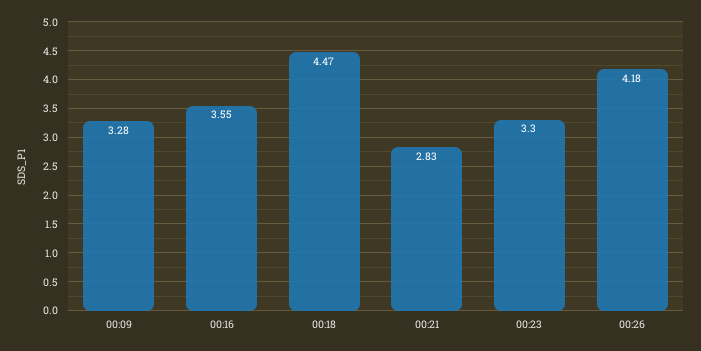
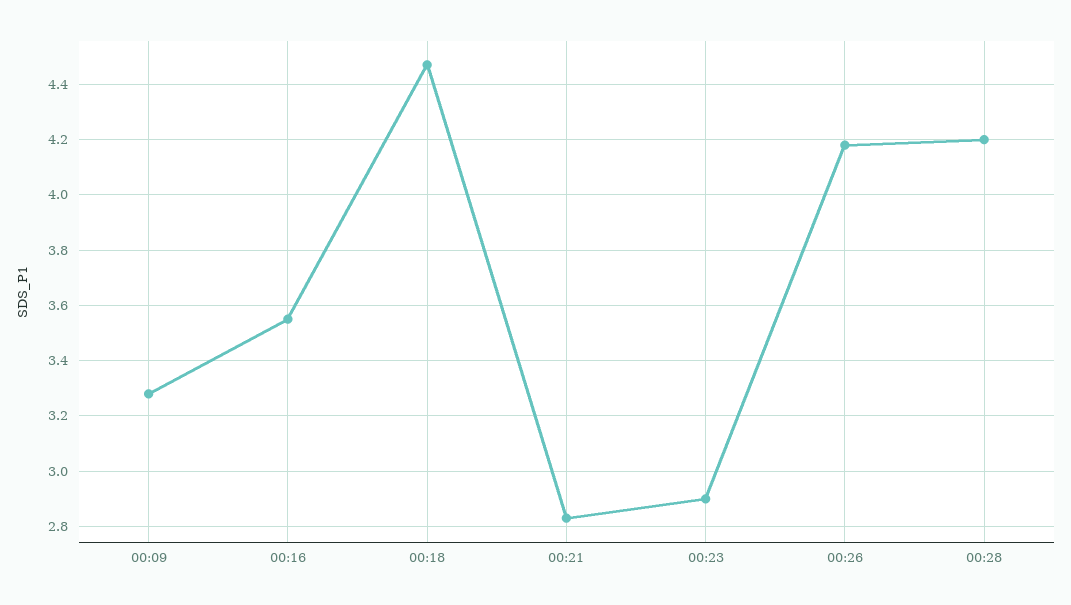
00:23: 3.3 -> 2.9
00:28: none -> 4.2

